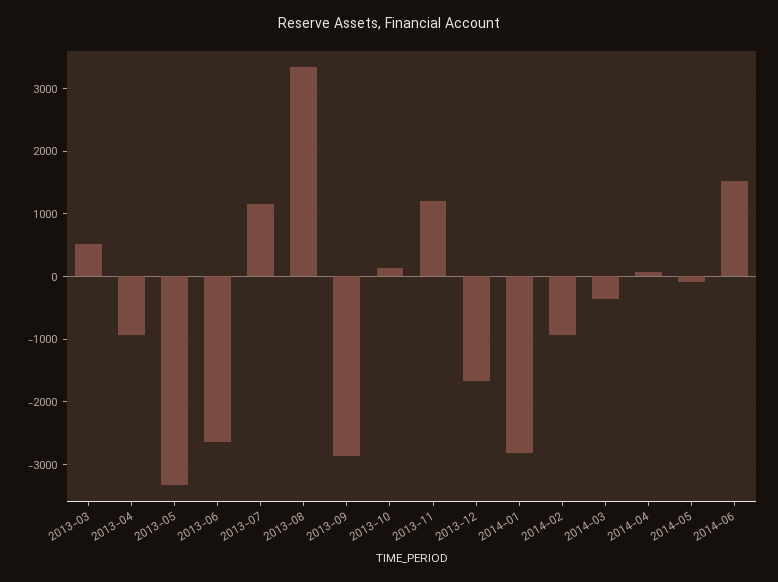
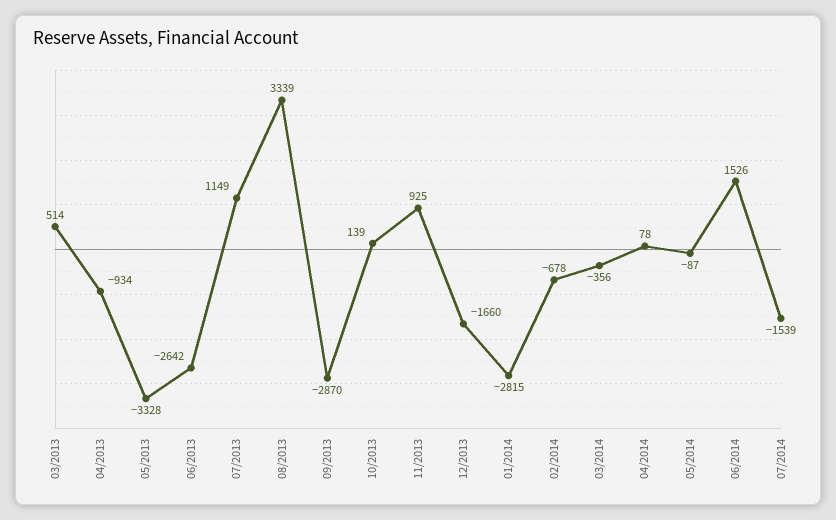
2013-11: 1200 -> 925
2014-02: -900 -> -678
07/2014: none -> -1539

